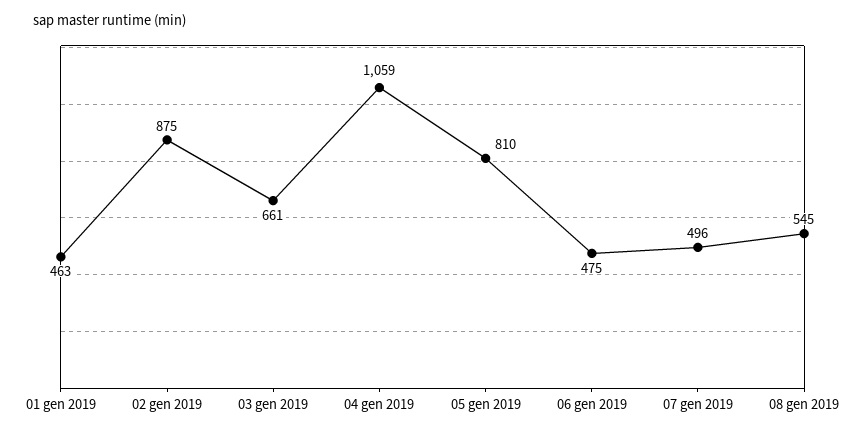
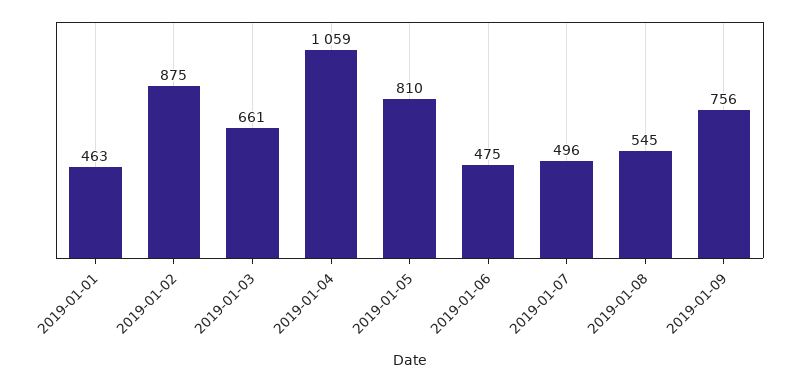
2019-01-09: none -> 756

